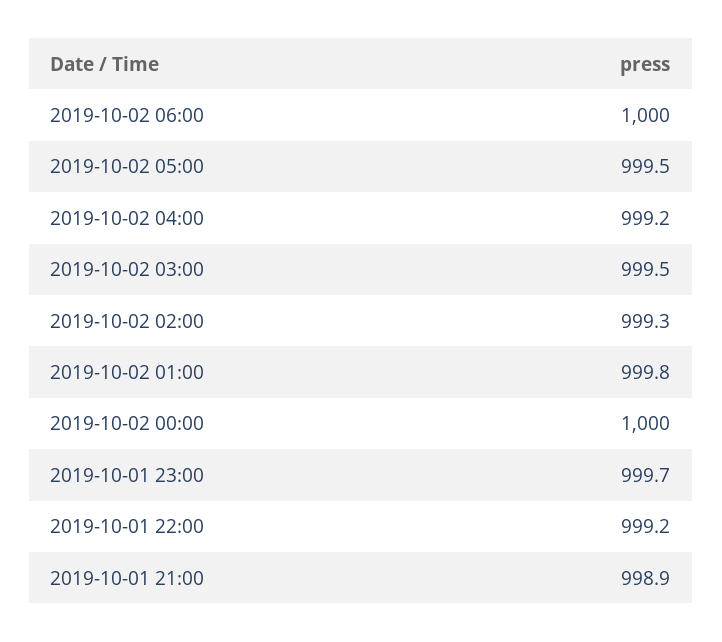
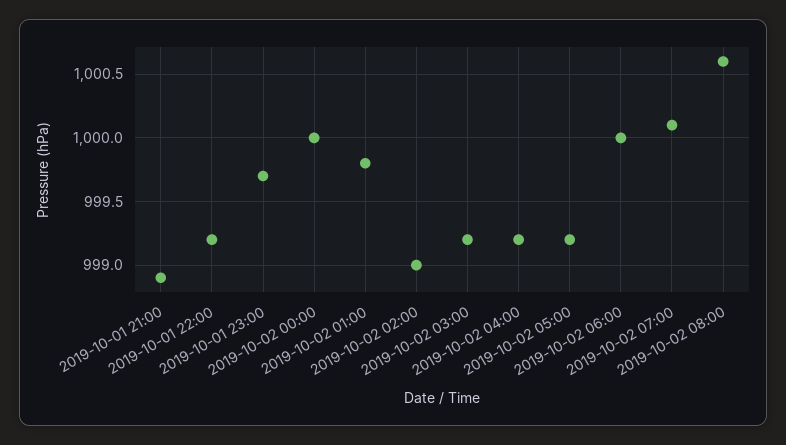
2019-10-02 05:00: 999.5 -> 999.2
2019-10-02 03:00: 999.5 -> 999.2
2019-10-02 02:00: 999.3 -> 999
2019-10-02 07:00: none -> 1000.1
2019-10-02 08:00: none -> 1000.6

